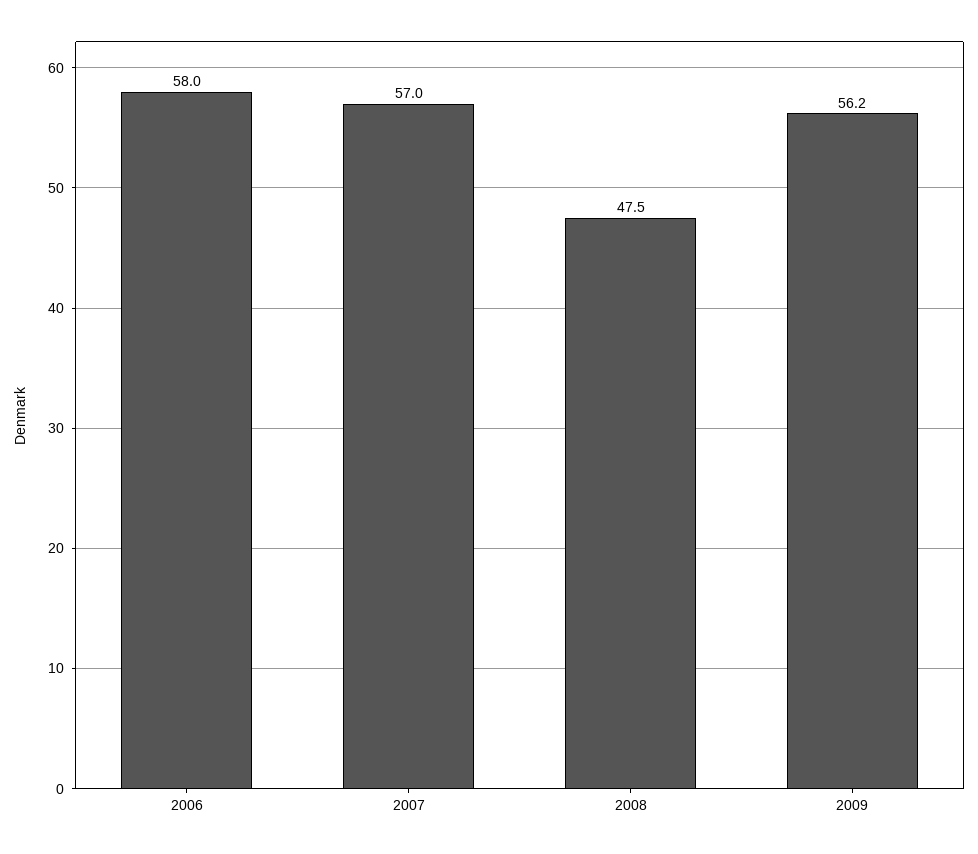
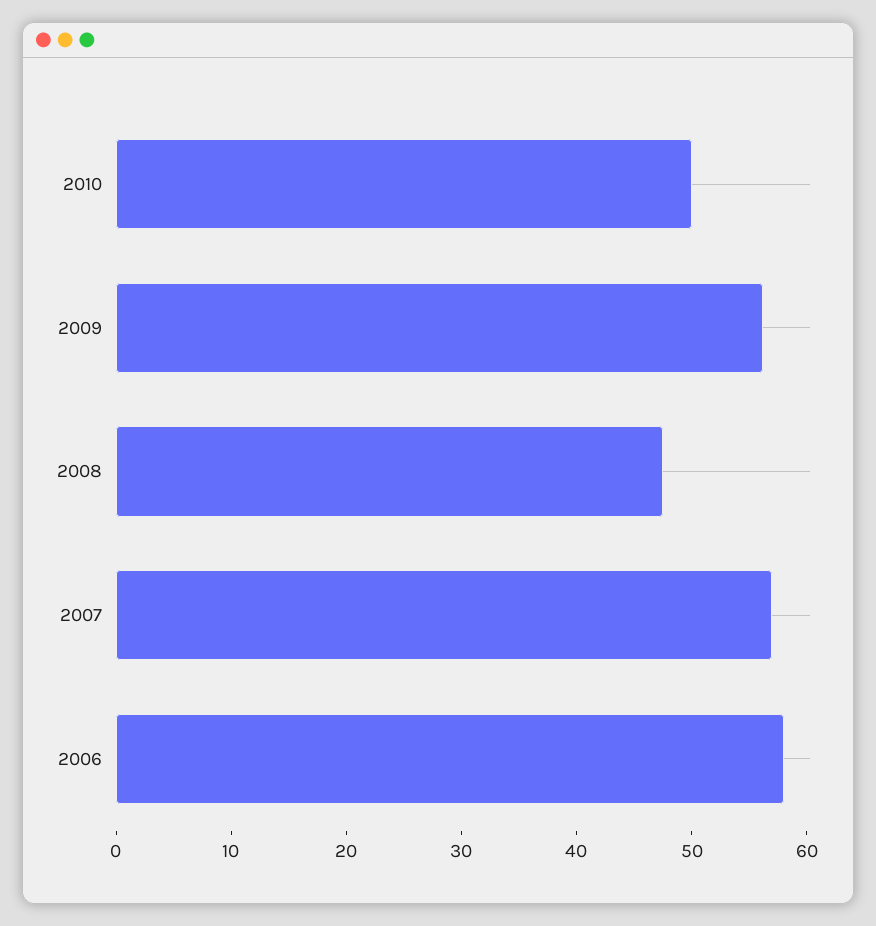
2010: none -> 50

